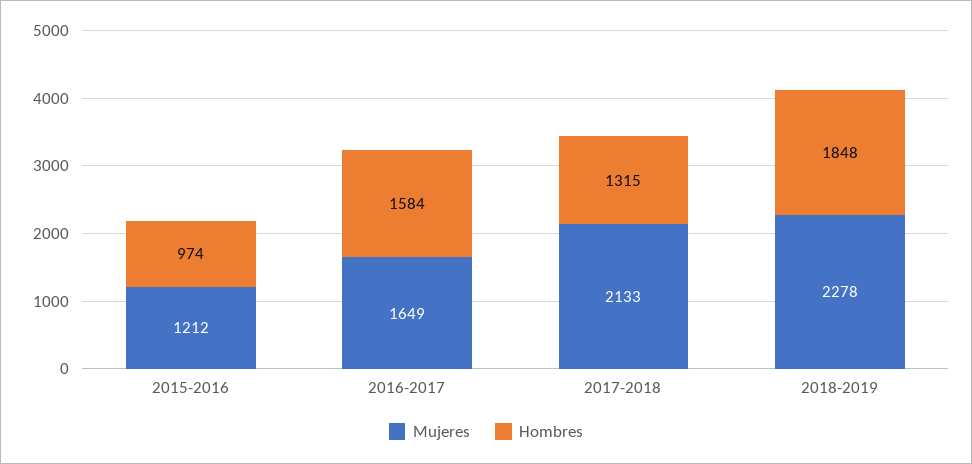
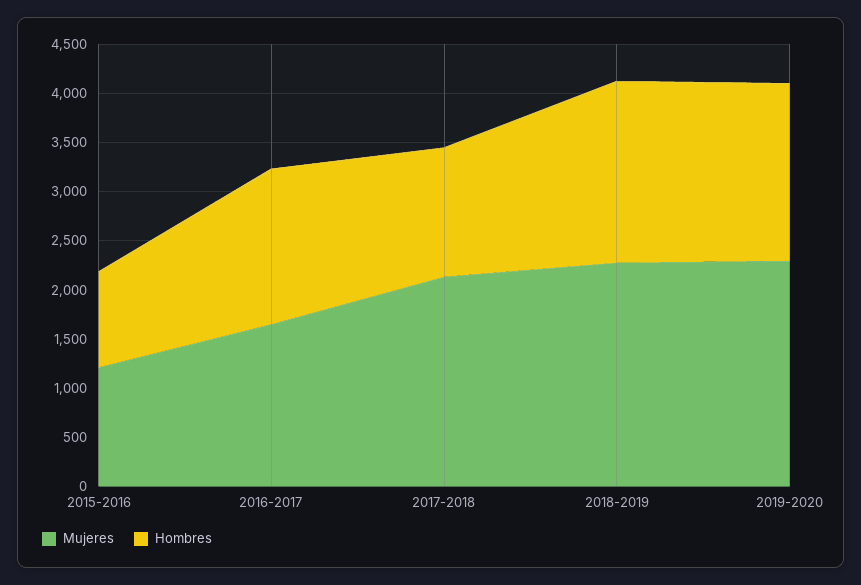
Mujeres, 2019-2020: none -> 2300
Hombres, 2019-2020: none -> 1800

